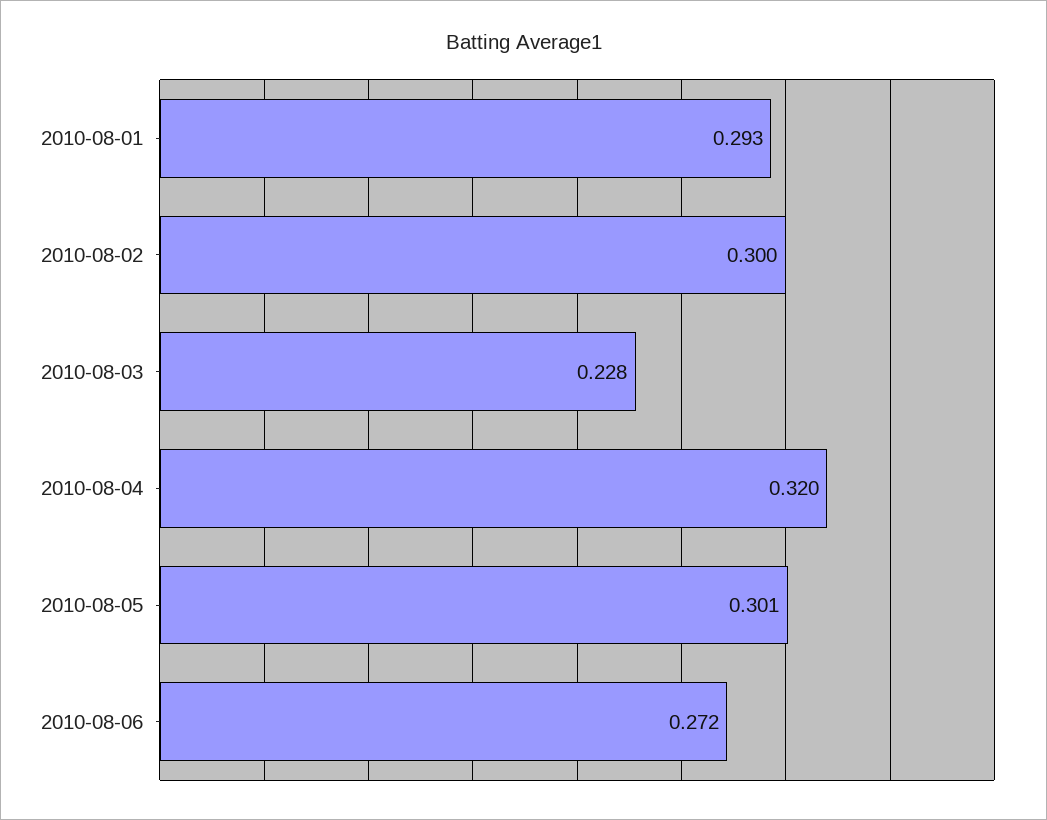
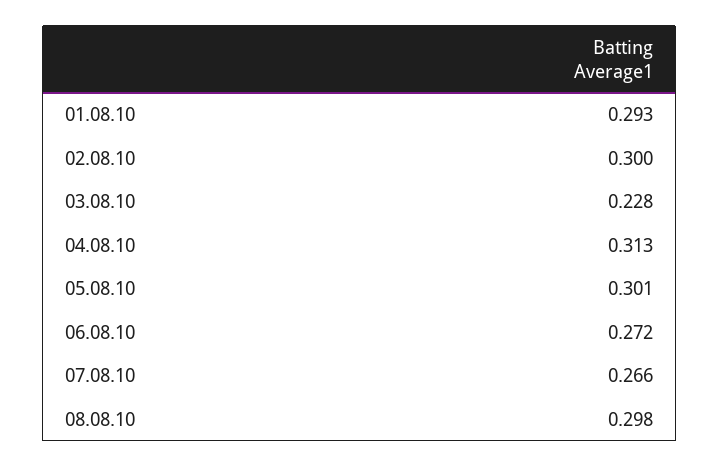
2010-08-04: 0.32 -> 0.313
07.08.10: none -> 0.266
08.08.10: none -> 0.298

